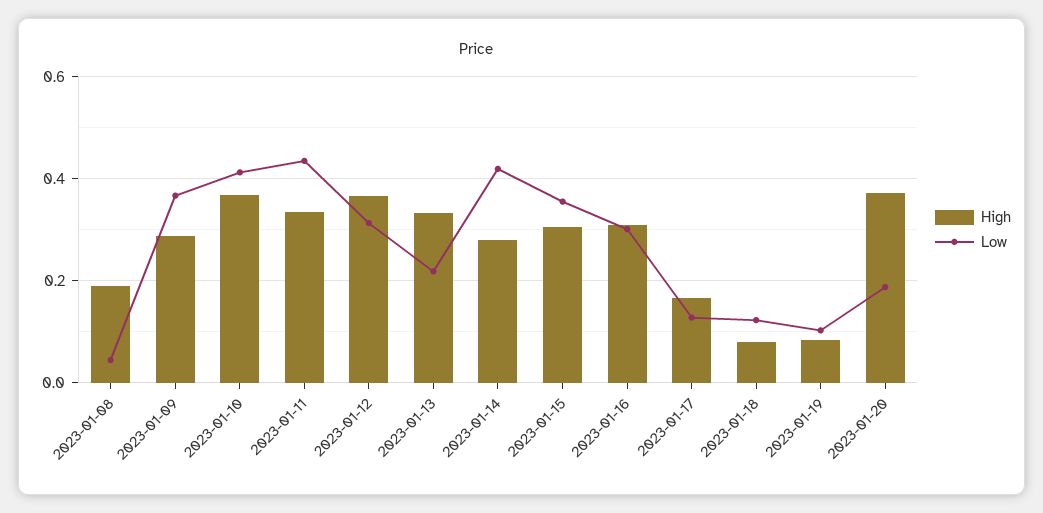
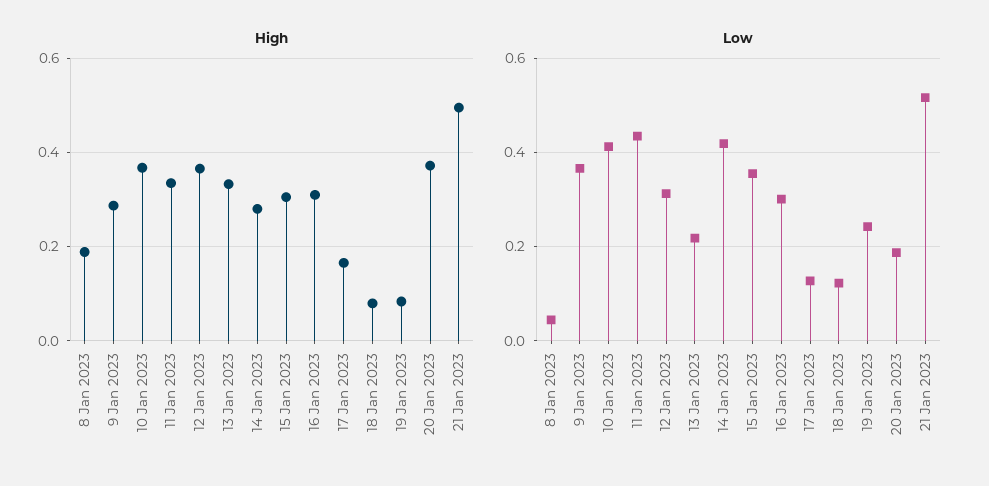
Low, 2023-01-19: 0.1 -> 0.24
High, 21 Jan 2023: none -> 0.5
Low, 21 Jan 2023: none -> 0.52

